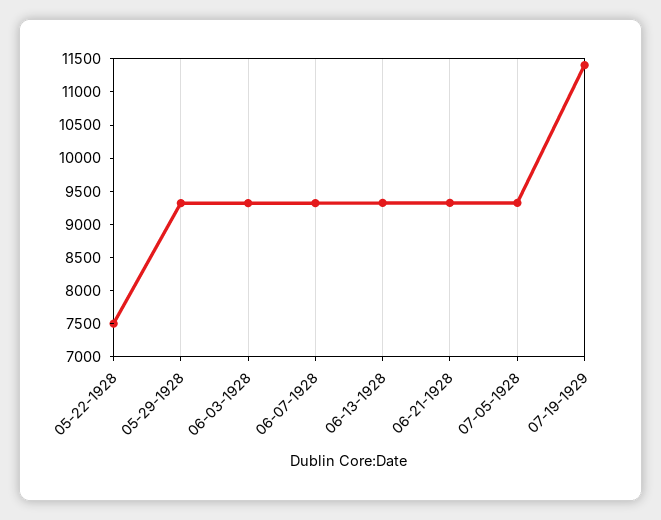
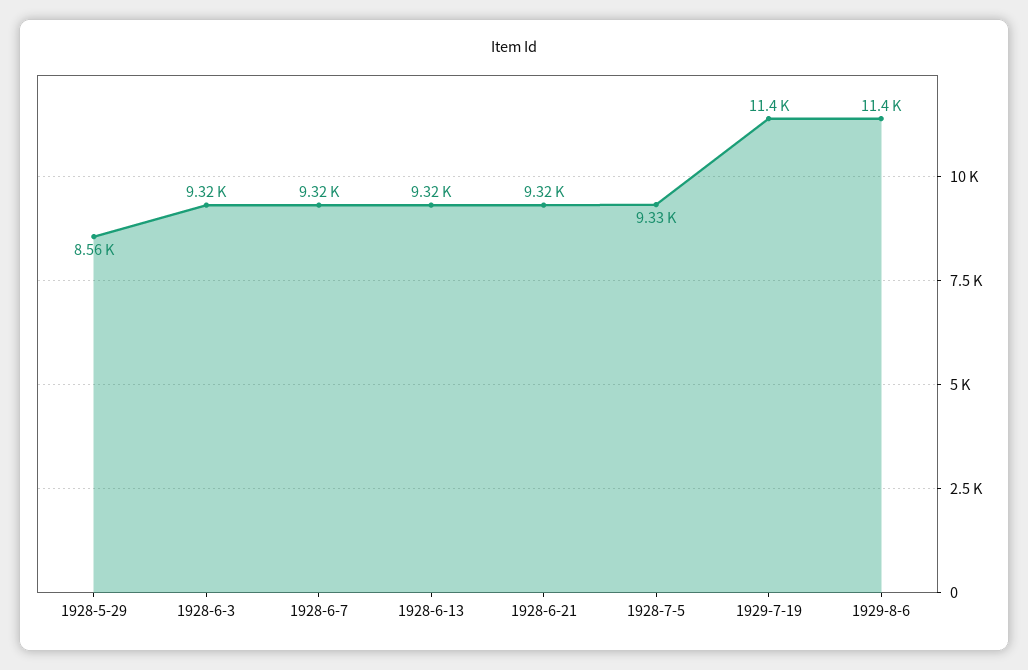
05-22-1928: 7500 -> none
05-29-1928: 9250 -> 8560
1929-8-6: none -> 11400

